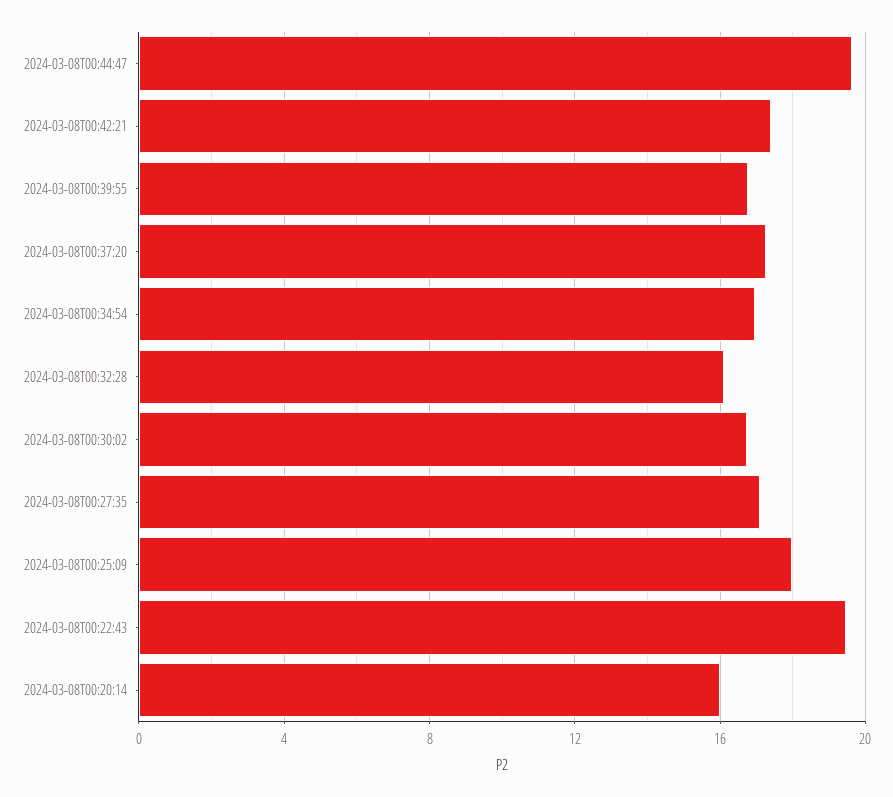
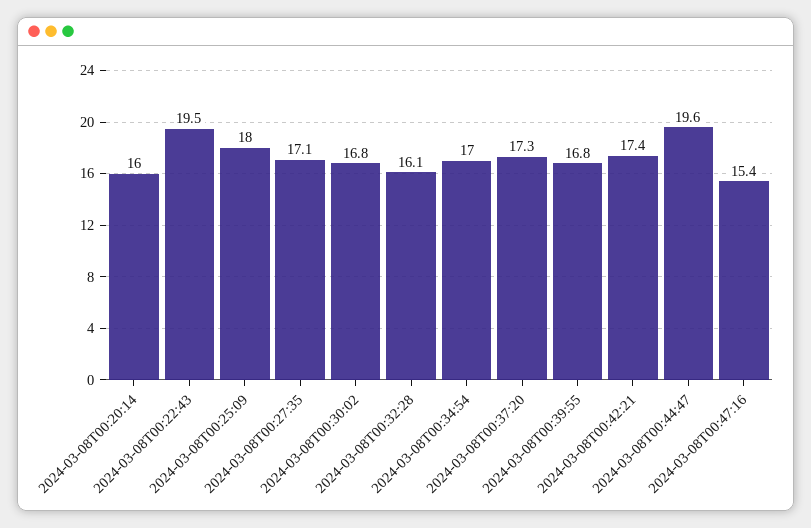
2024-03-08T00:47:16: none -> 15.4

